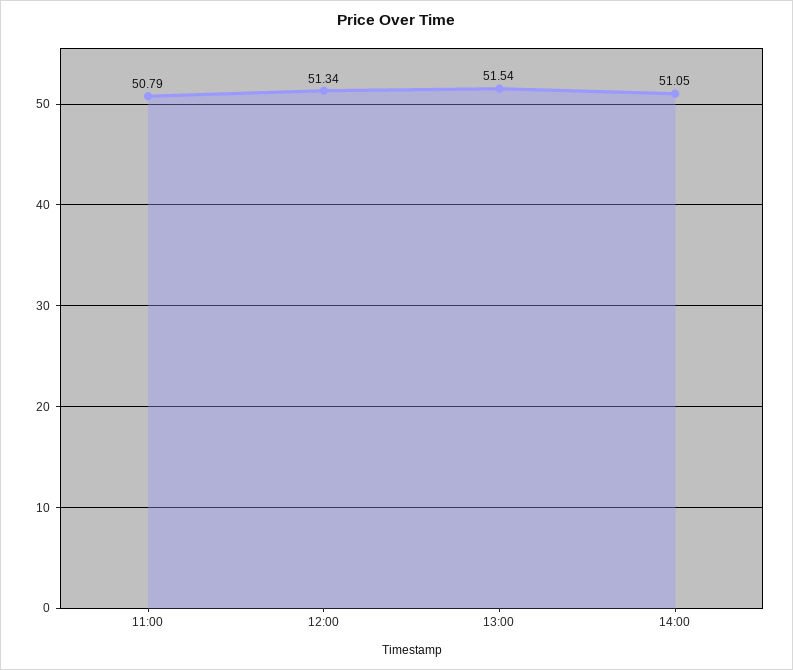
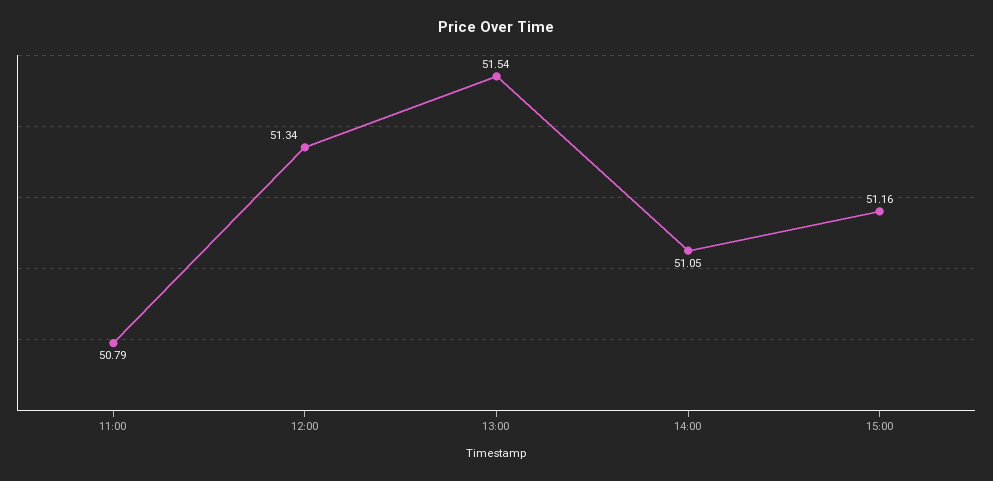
15:00: none -> 51.16

